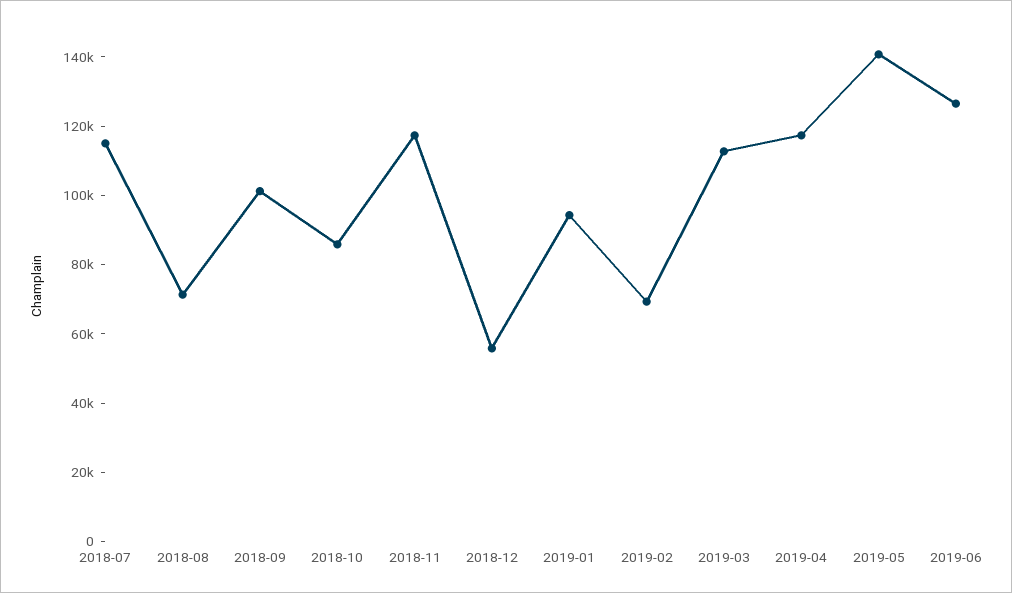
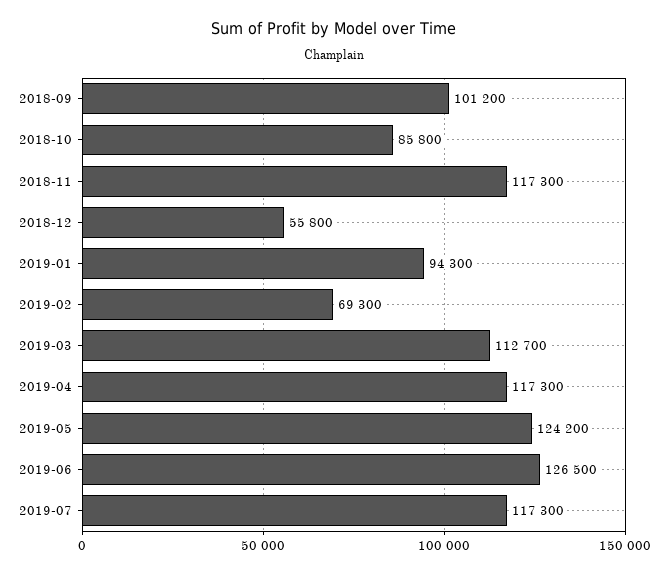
2018-07: 115000 -> none
2018-08: 70000 -> none
2019-05: 140000 -> 124200
2019-07: none -> 117300

